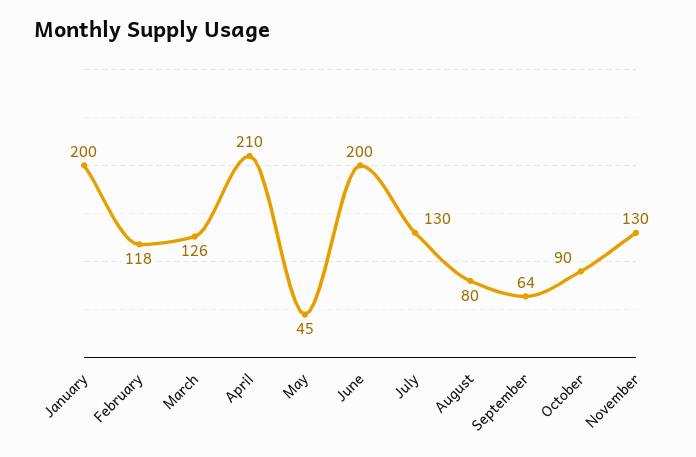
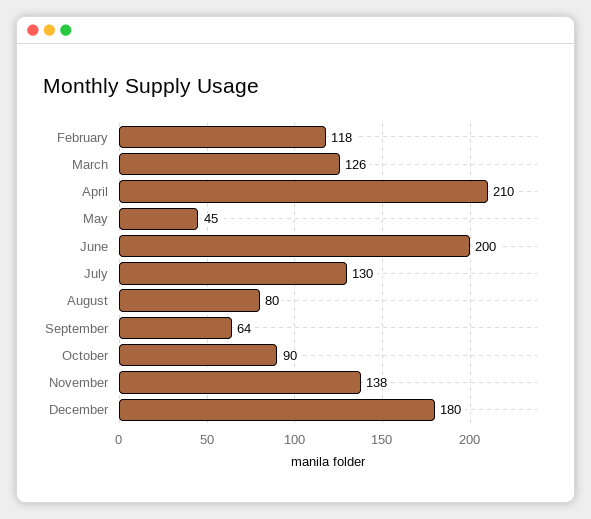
January: 200 -> none
November: 130 -> 138
December: none -> 180

